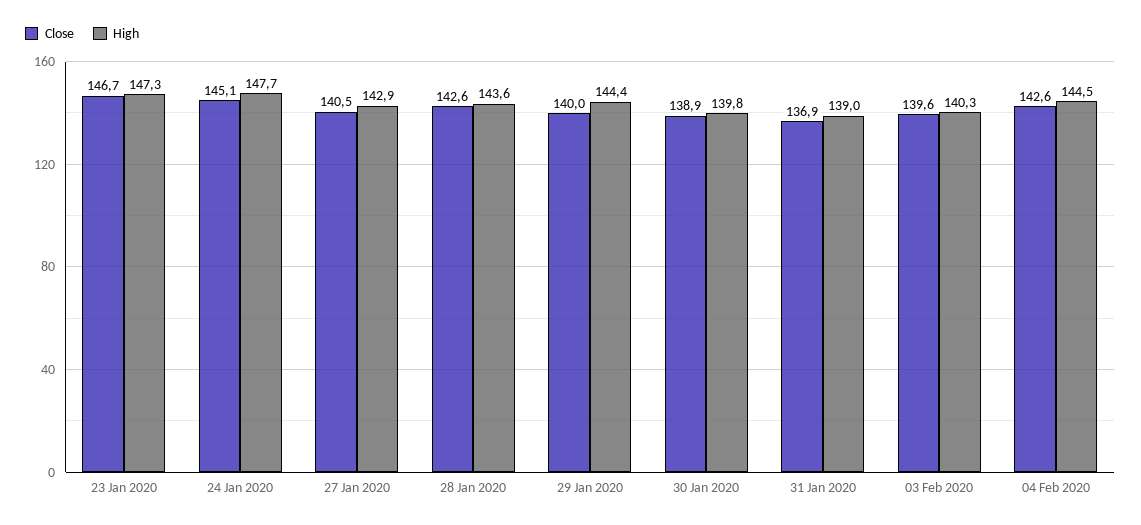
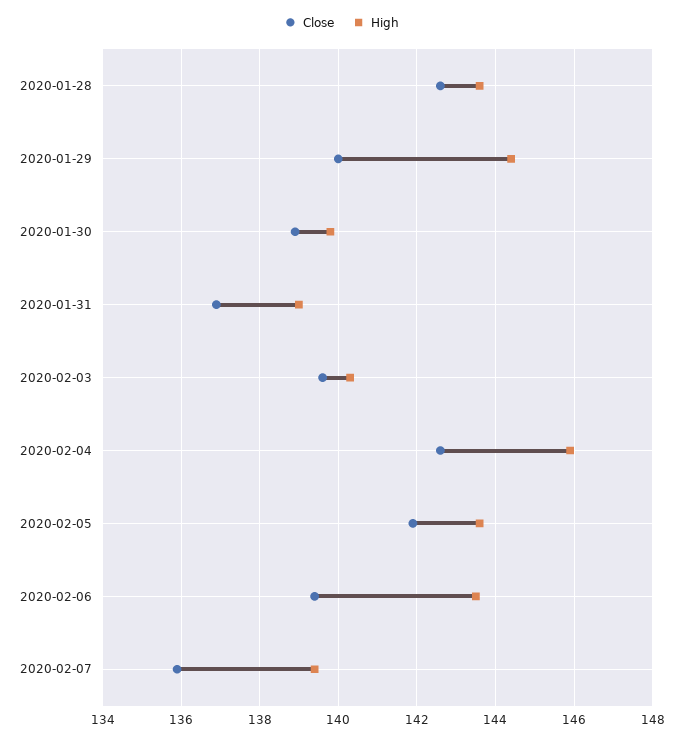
Close, 23 Jan 2020: 146.7 -> none
High, 23 Jan 2020: 147.3 -> none
Close, 24 Jan 2020: 145.1 -> none
High, 24 Jan 2020: 147.7 -> none
Close, 27 Jan 2020: 140.5 -> none
High, 27 Jan 2020: 142.9 -> none
High, 04 Feb 2020: 144.5 -> 146
Close, 2020-02-05: none -> 142
High, 2020-02-05: none -> 143.5
Close, 2020-02-06: none -> 139.5
High, 2020-02-06: none -> 143.5
Close, 2020-02-07: none -> 136
High, 2020-02-07: none -> 139.5

